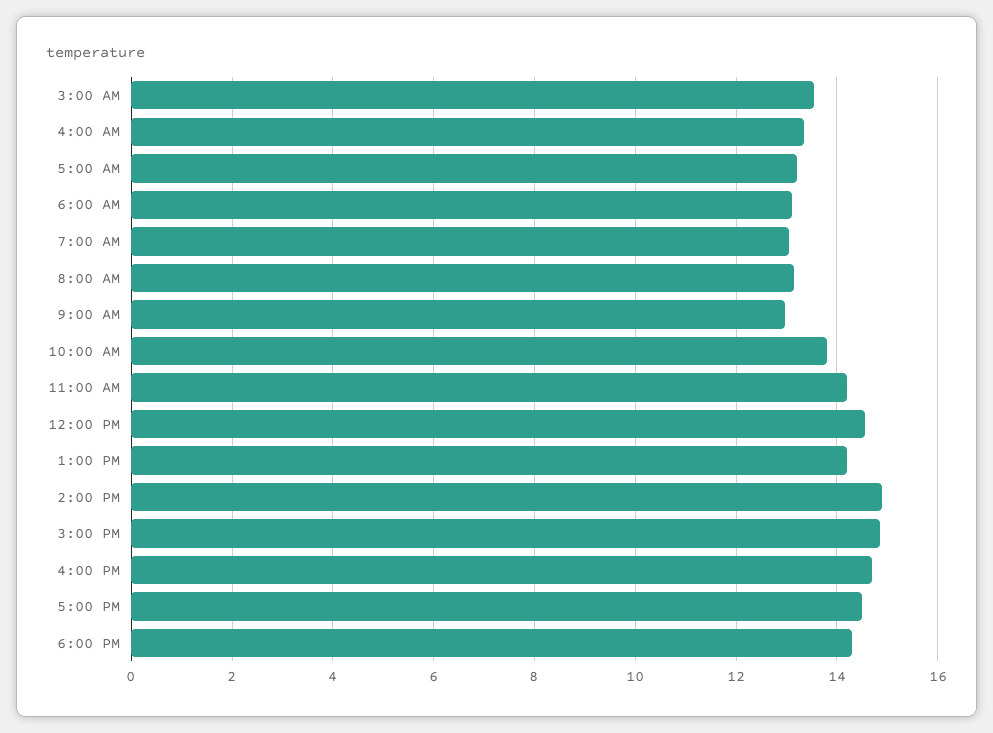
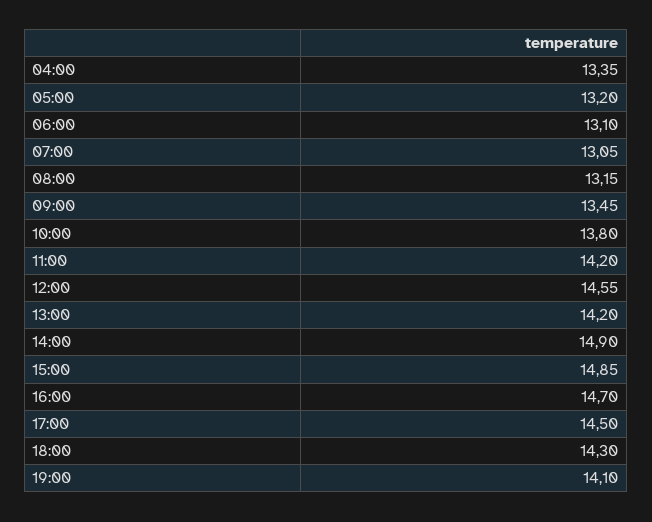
3:00 AM: 13.6 -> none
9:00 AM: 13 -> 13.45
19:00: none -> 14.1

